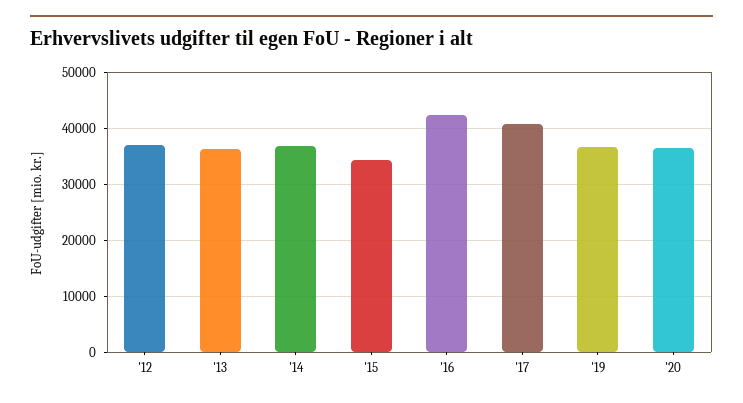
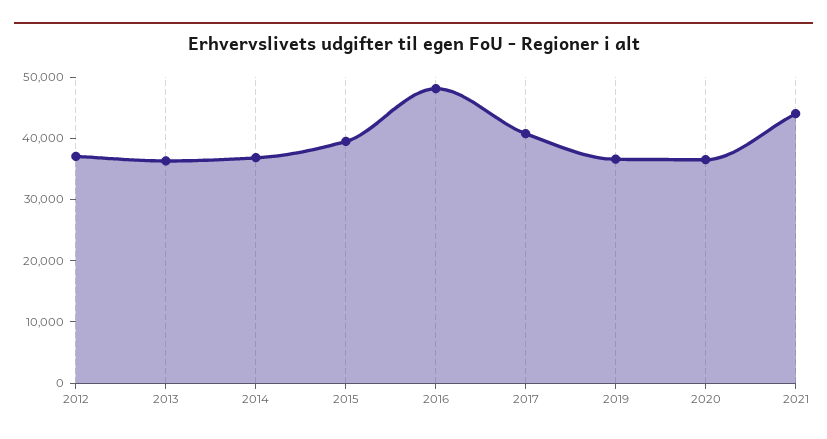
'15: 34000 -> 40000
'16: 42000 -> 48000
2021: none -> 44000

